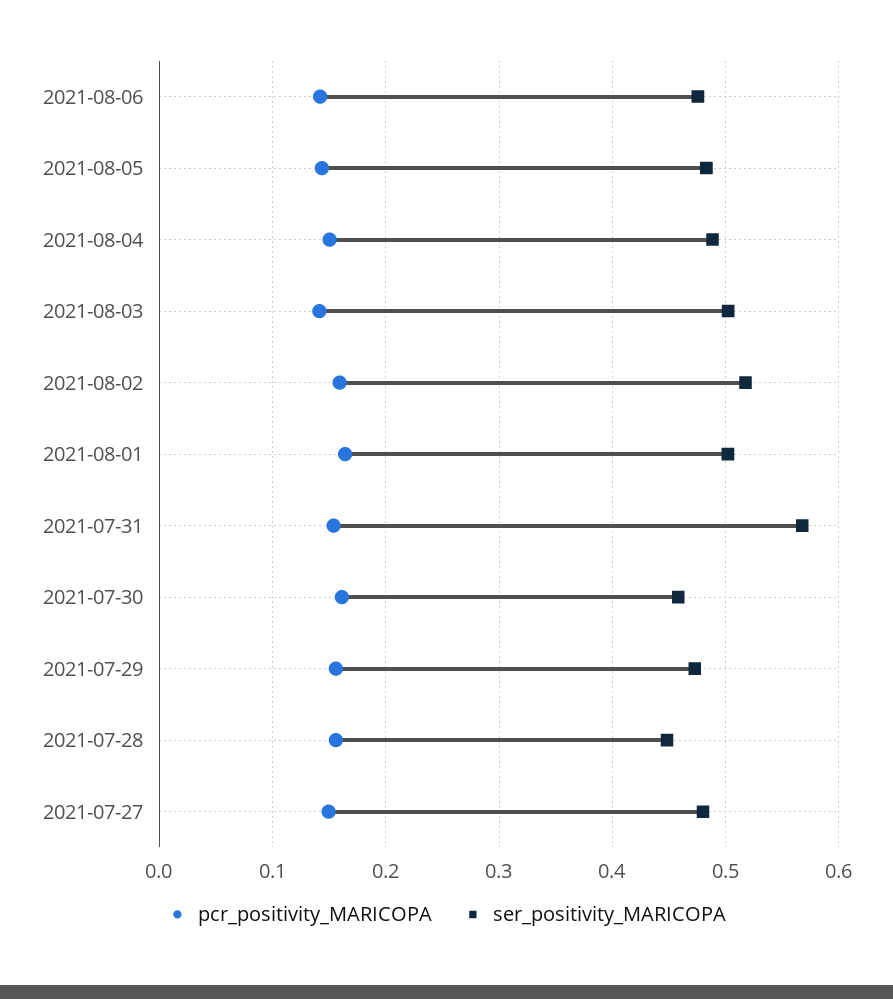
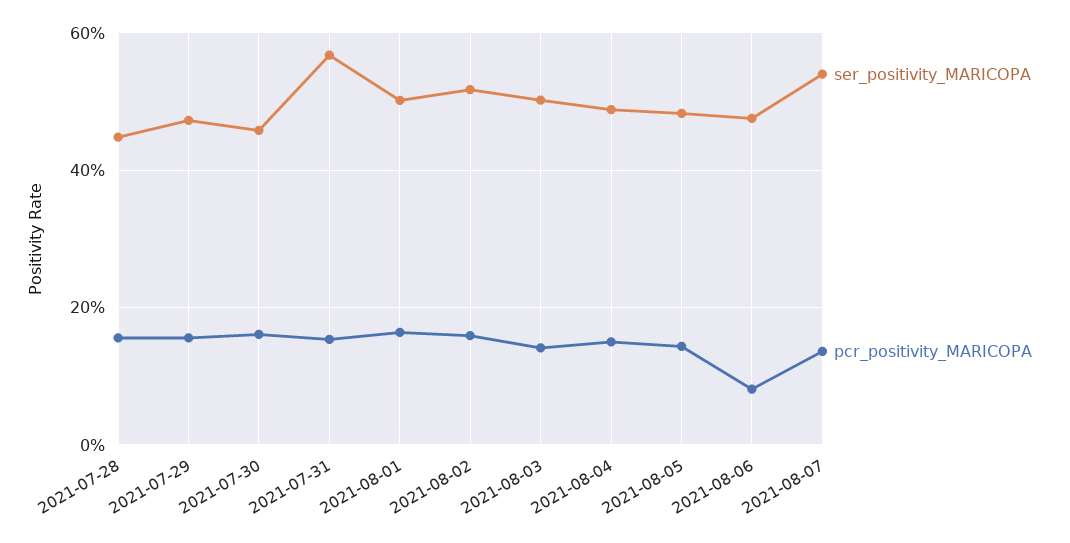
pcr_positivity_MARICOPA, 2021-08-06: 0.14 -> 0.08
pcr_positivity_MARICOPA, 2021-07-27: 0.15 -> none
ser_positivity_MARICOPA, 2021-07-27: 0.48 -> none
ser_positivity_MARICOPA, 2021-08-07: none -> 0.54
pcr_positivity_MARICOPA, 2021-08-07: none -> 0.14

